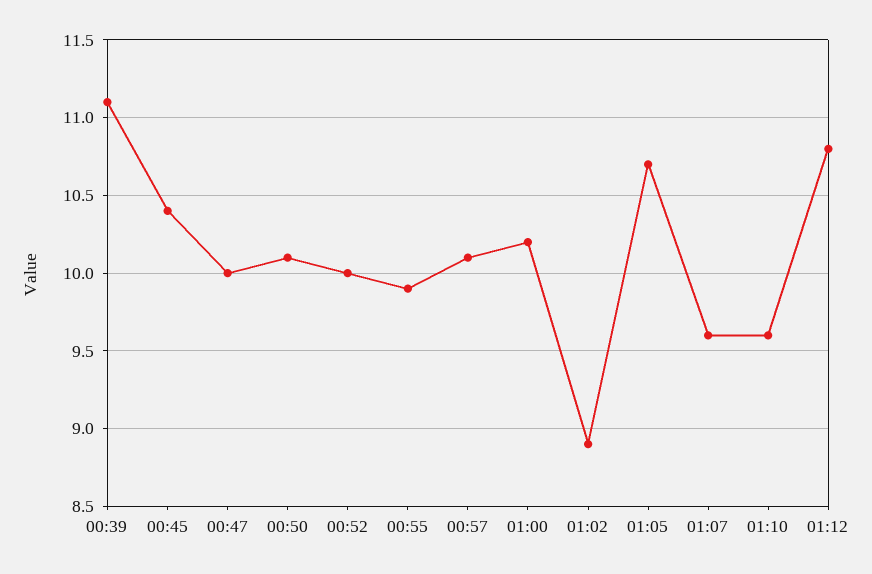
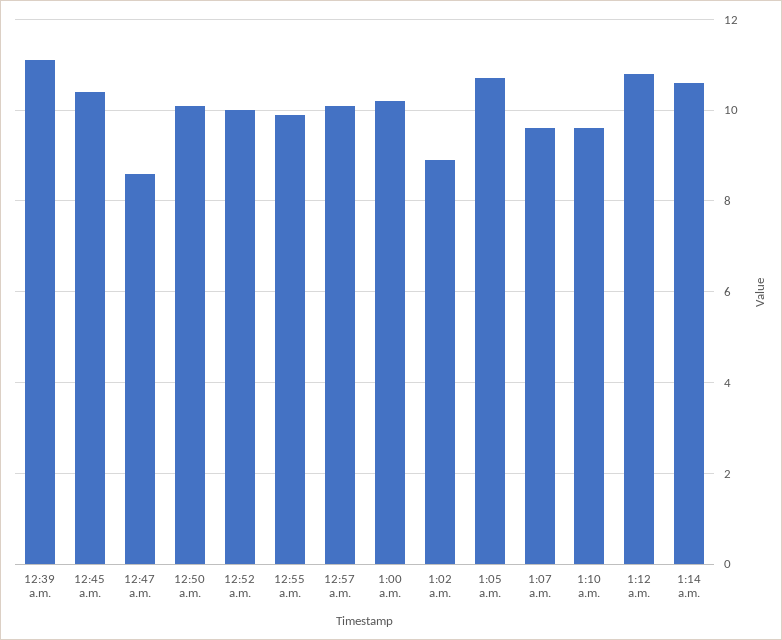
00:47: 10 -> 8.5
1:14 a.m.: none -> 10.5

